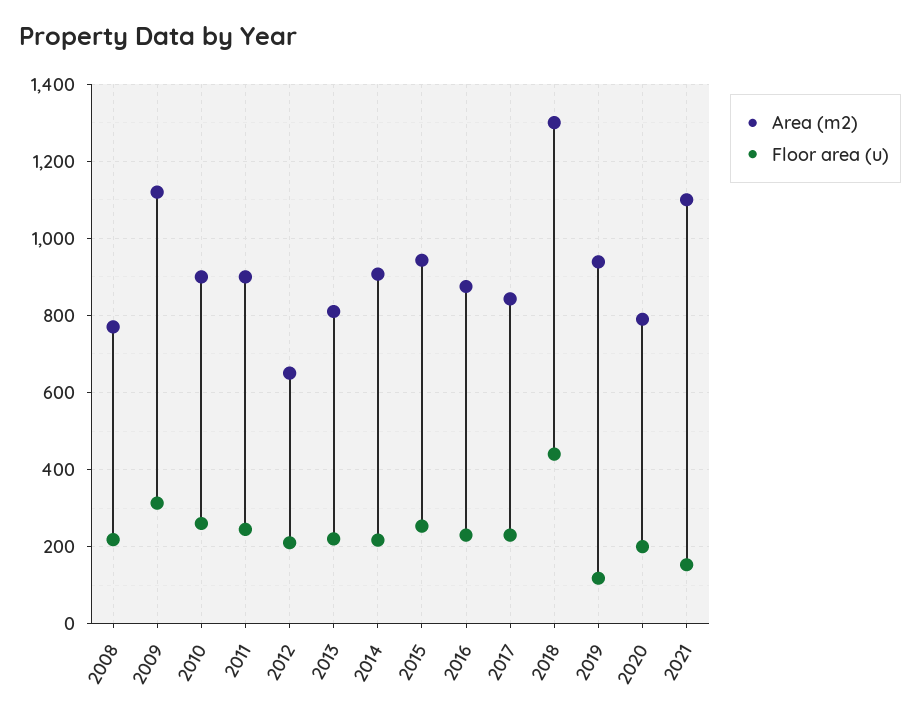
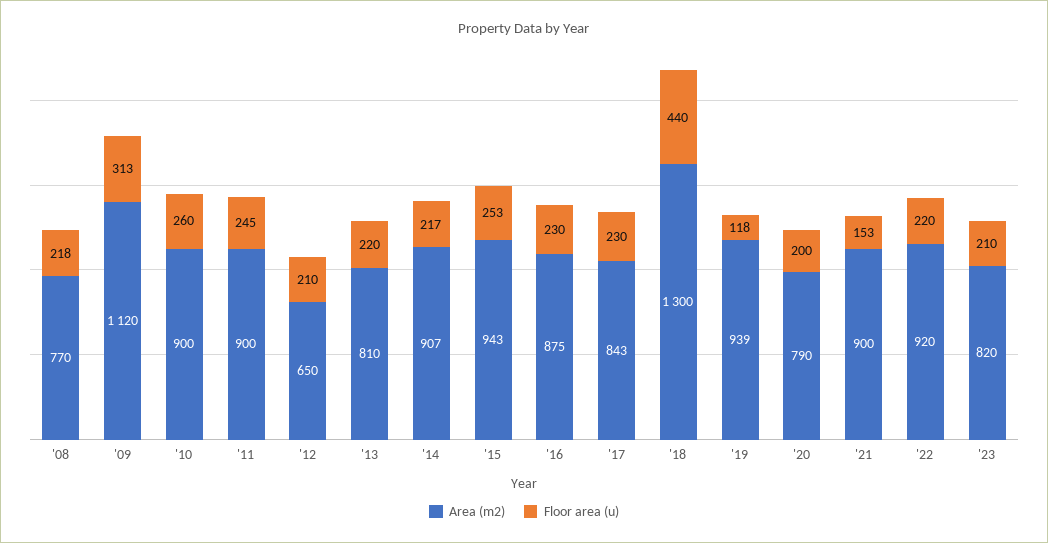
Area (m2), 2021: 1100 -> 900
Area (m2), '22: none -> 920
Floor area (u), '22: none -> 220
Area (m2), '23: none -> 820
Floor area (u), '23: none -> 210

